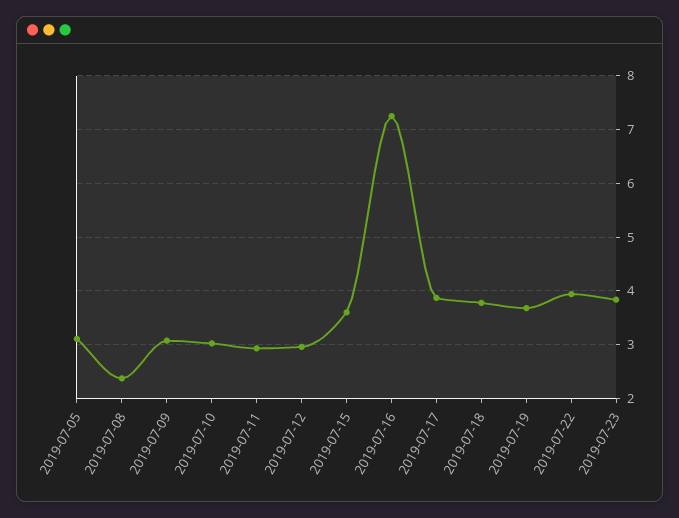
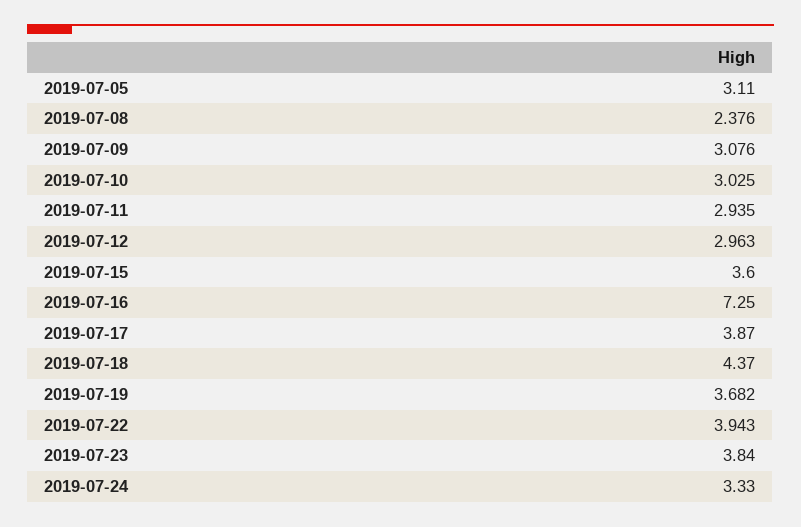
2019-07-18: 3.8 -> 4.37
2019-07-24: none -> 3.33

